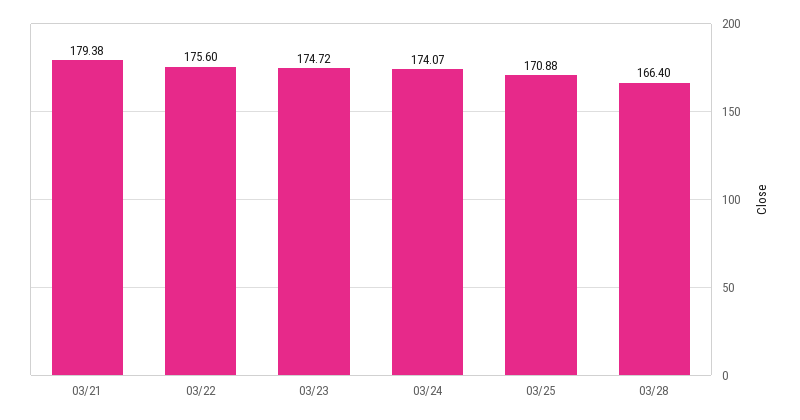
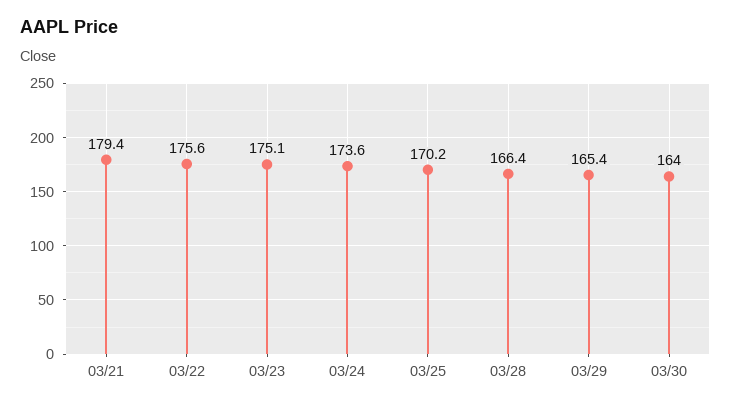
03/23: 174.72 -> 175.1
03/24: 174.07 -> 173.6
03/25: 170.88 -> 170.2
03/29: none -> 165.4
03/30: none -> 164

